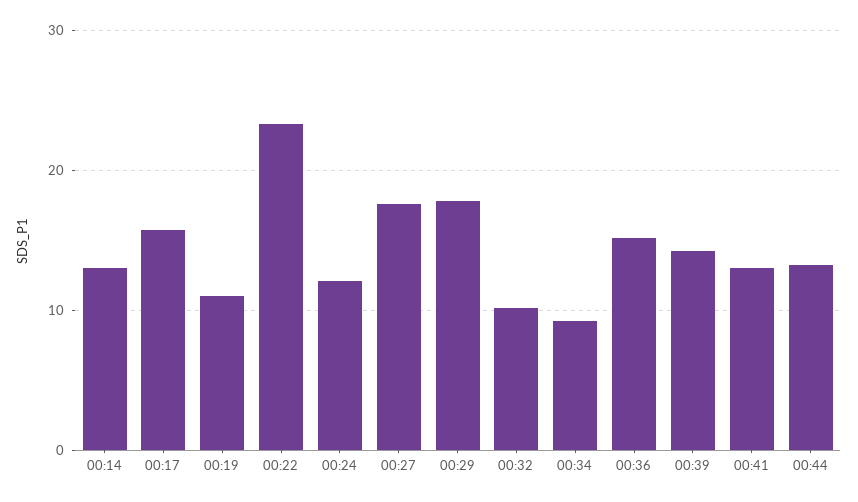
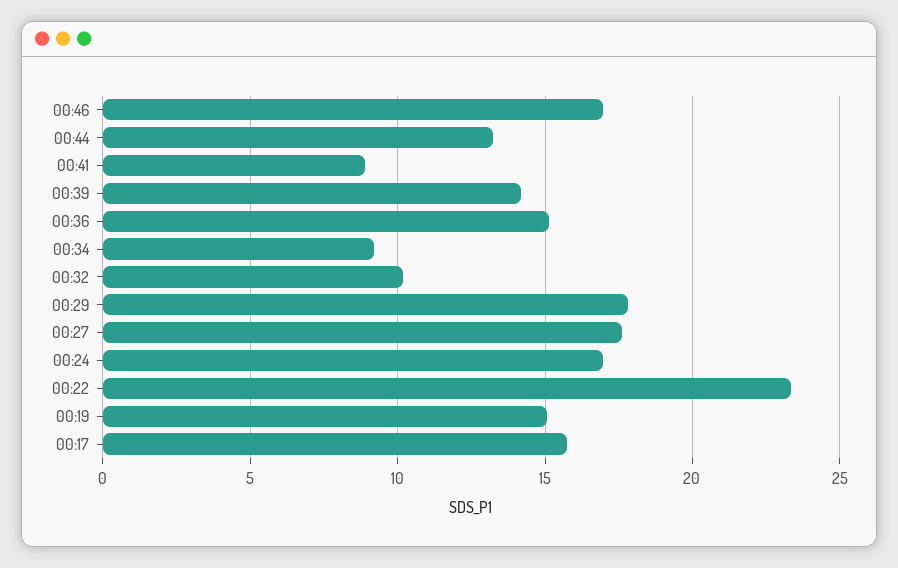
00:14: 13 -> none
00:19: 11 -> 15
00:24: 12 -> 17
00:41: 13 -> 9
00:46: none -> 17

